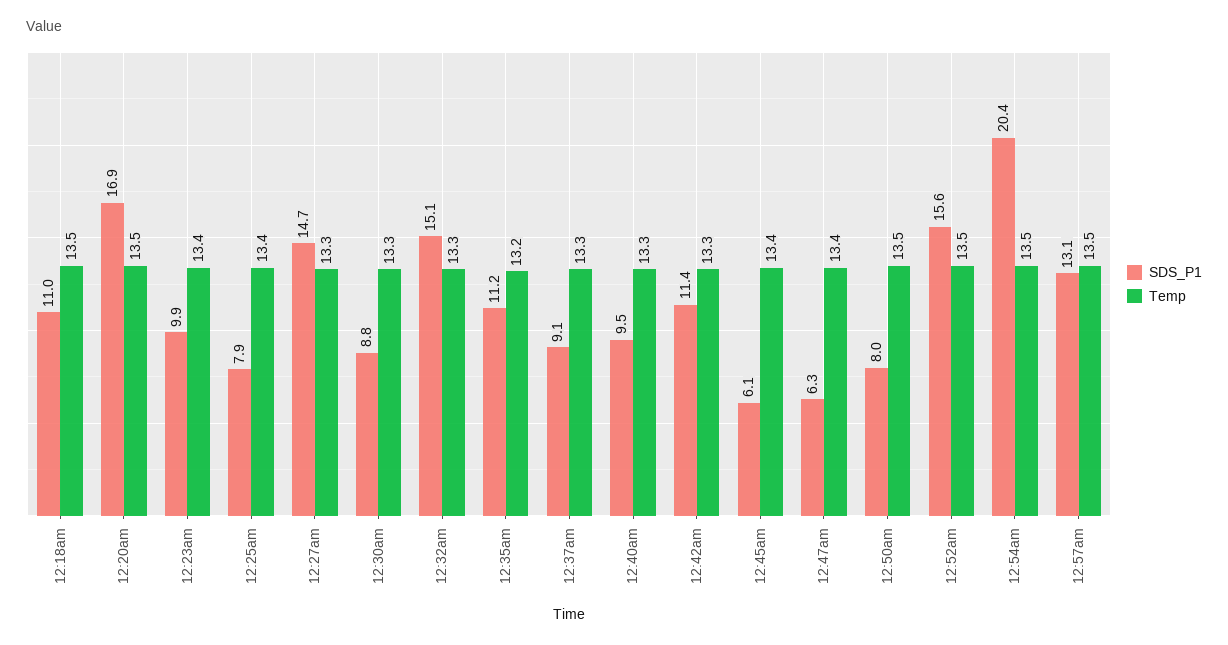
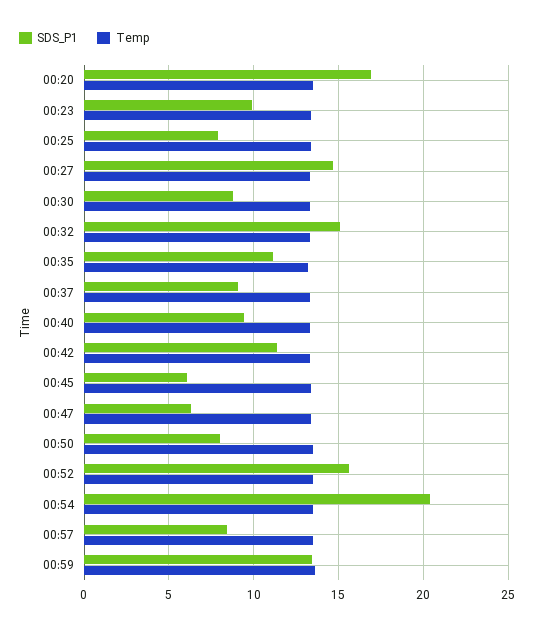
SDS_P1, 12:18am: 11 -> none
Temp, 12:18am: 13.5 -> none
SDS_P1, 12:57am: 13.1 -> 8.5
SDS_P1, 00:59: none -> 13.5
Temp, 00:59: none -> 13.5

